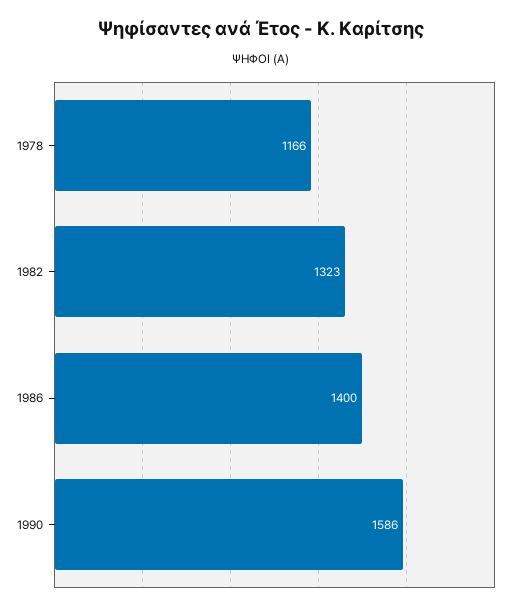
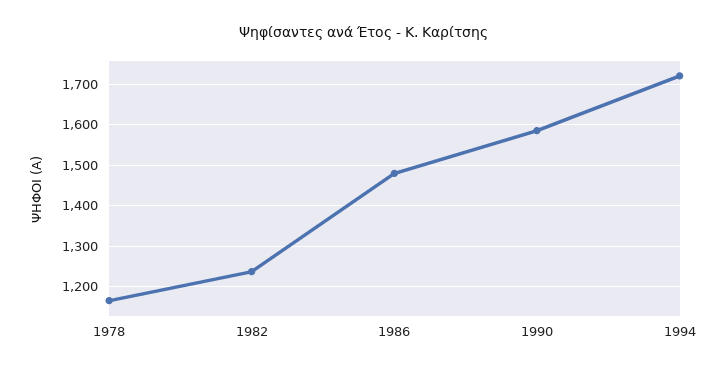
1982: 1323 -> 1240
1986: 1400 -> 1480
1994: none -> 1720

